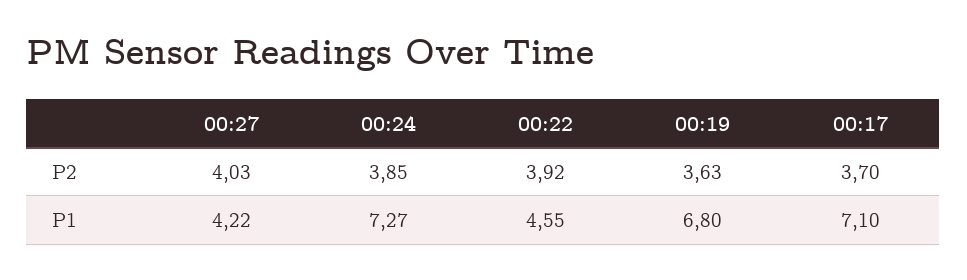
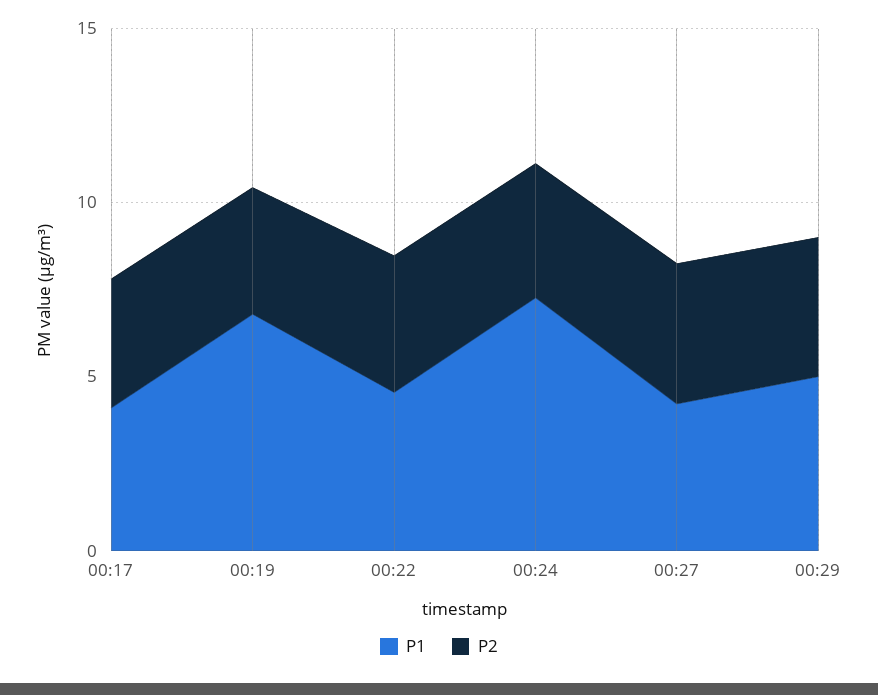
P1, 00:17: 7.1 -> 4
P1, 00:29: none -> 5
P2, 00:29: none -> 4

